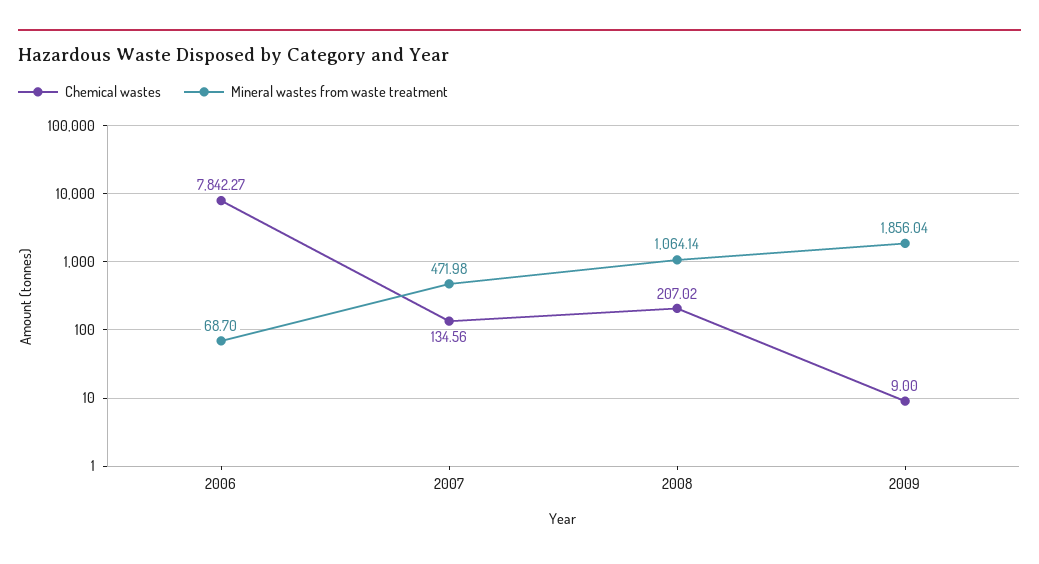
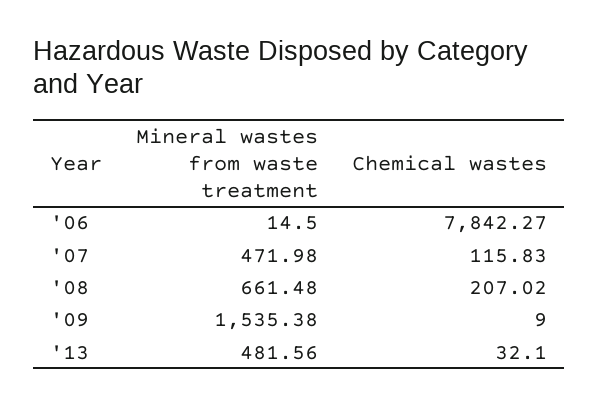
Mineral wastes from waste treatment, 2006: 68.7 -> 14.5
Chemical wastes, 2007: 134.56 -> 115.83
Mineral wastes from waste treatment, 2008: 1064.14 -> 661.48
Mineral wastes from waste treatment, 2009: 1856.04 -> 1535.38
Mineral wastes from waste treatment, '13: none -> 481.56
Chemical wastes, '13: none -> 32.1

